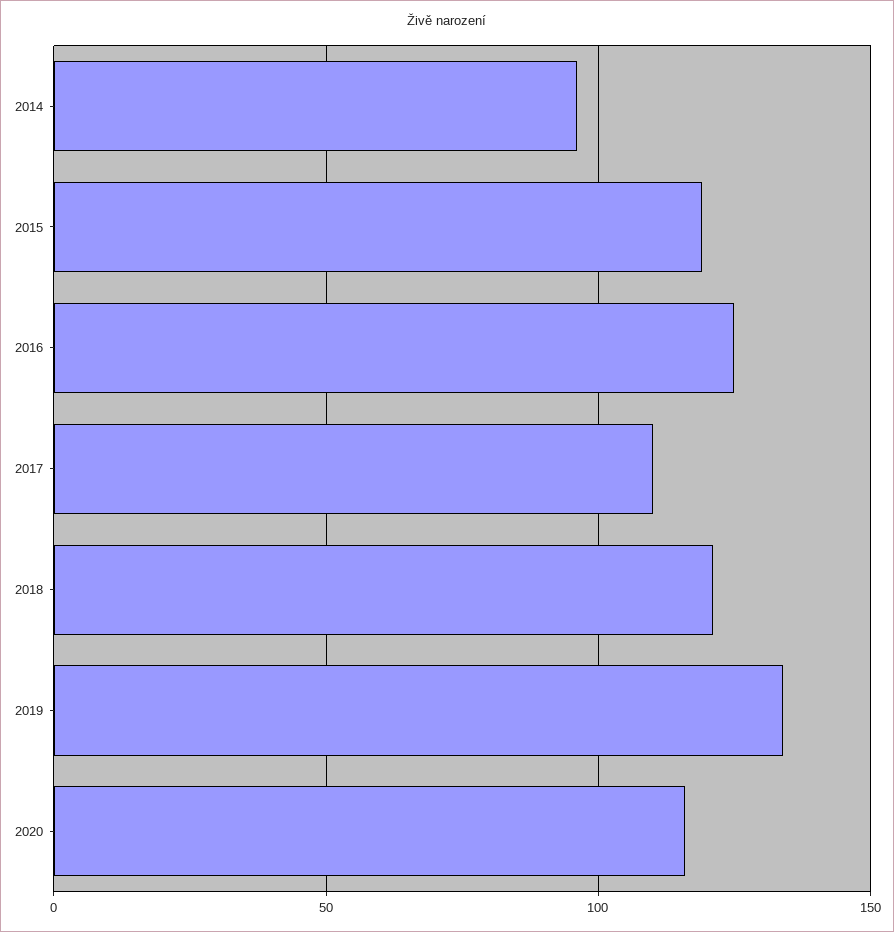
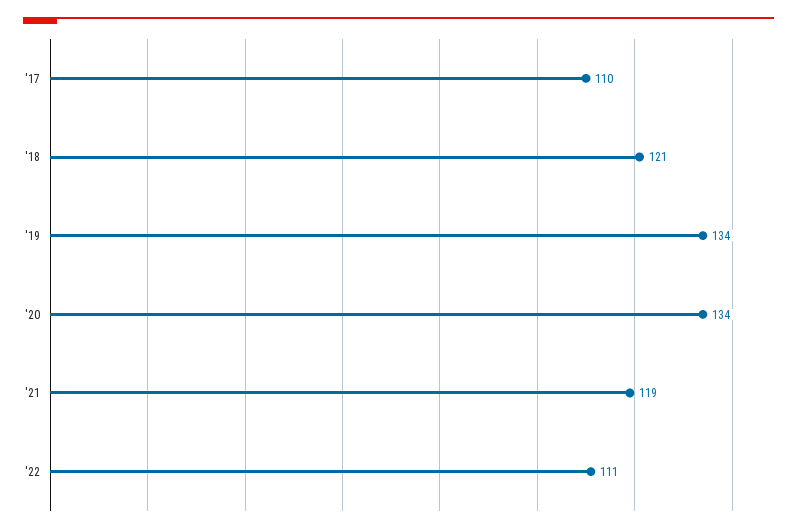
2014: 95 -> none
2015: 120 -> none
2016: 125 -> none
2020: 115 -> 134
'21: none -> 119
'22: none -> 111

